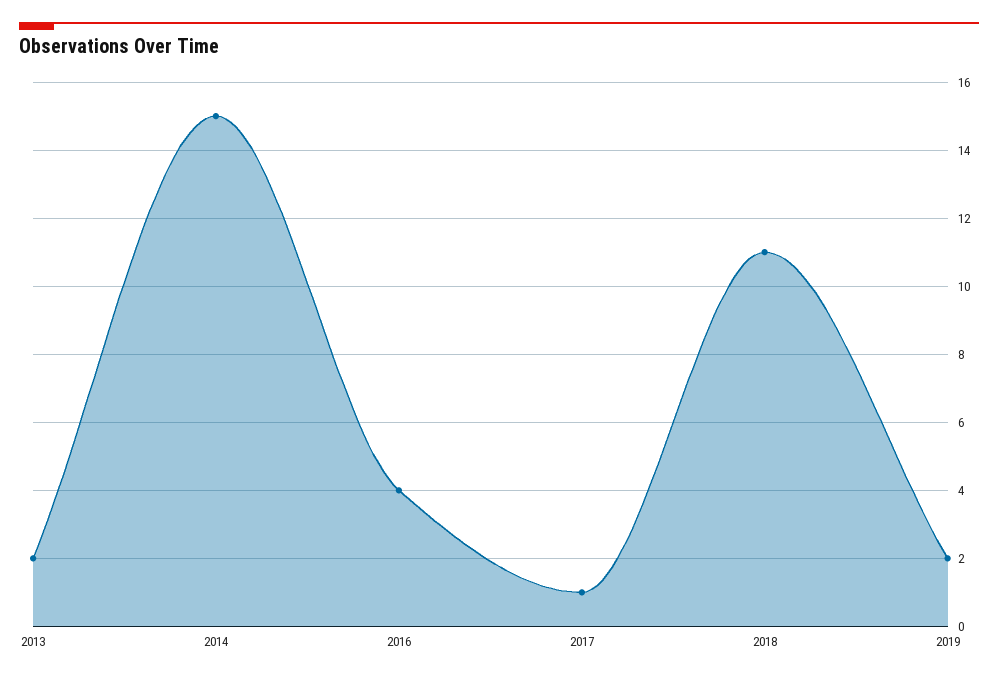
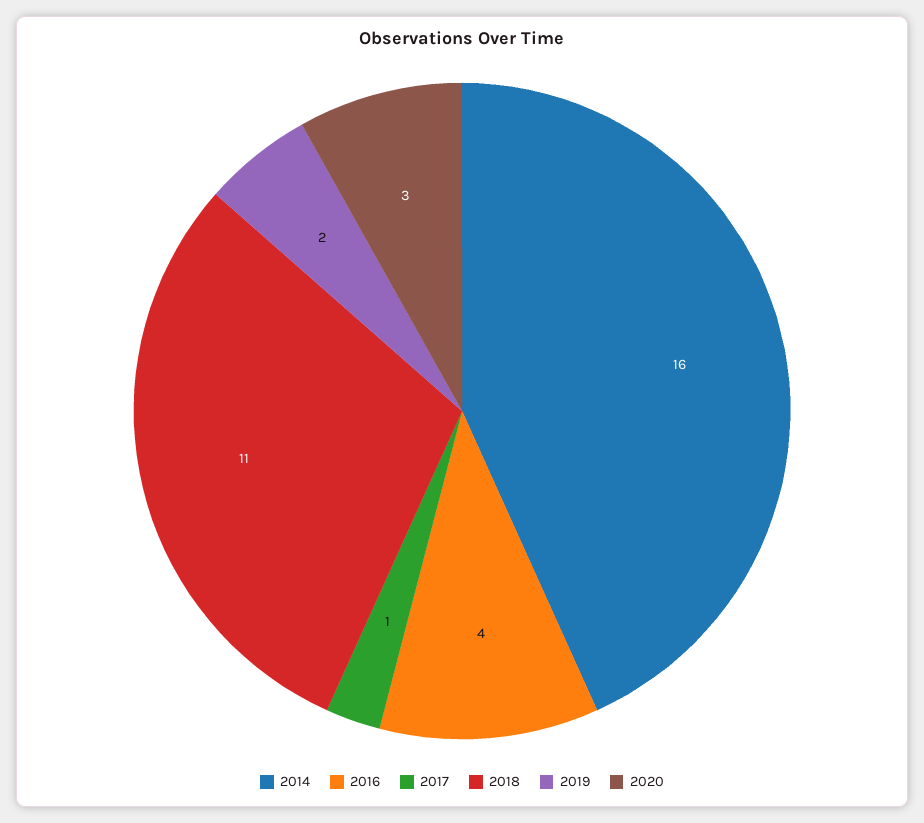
2013: 2 -> none
2014: 15 -> 16
2020: none -> 3

